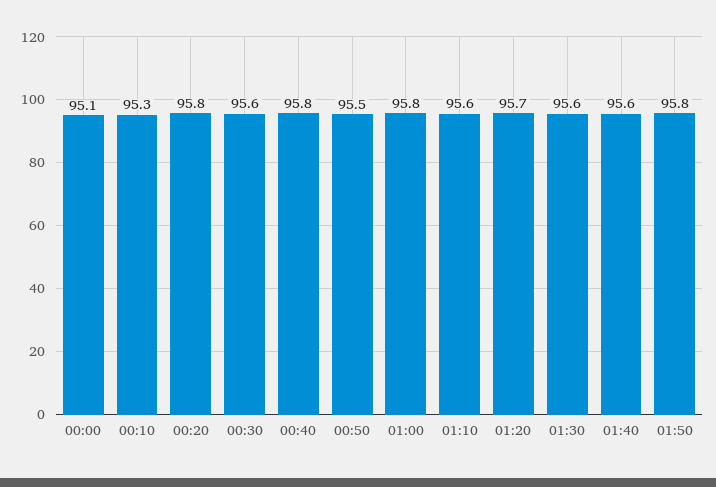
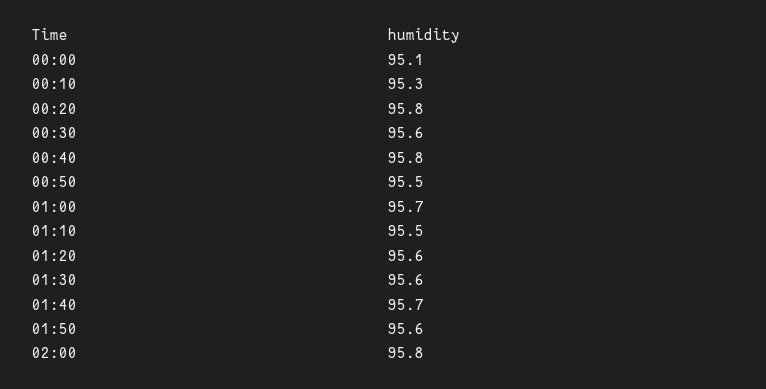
01:00: 95.8 -> 95.7
01:10: 95.6 -> 95.5
01:20: 95.7 -> 95.6
01:40: 95.6 -> 95.7
01:50: 95.8 -> 95.6
02:00: none -> 95.8

